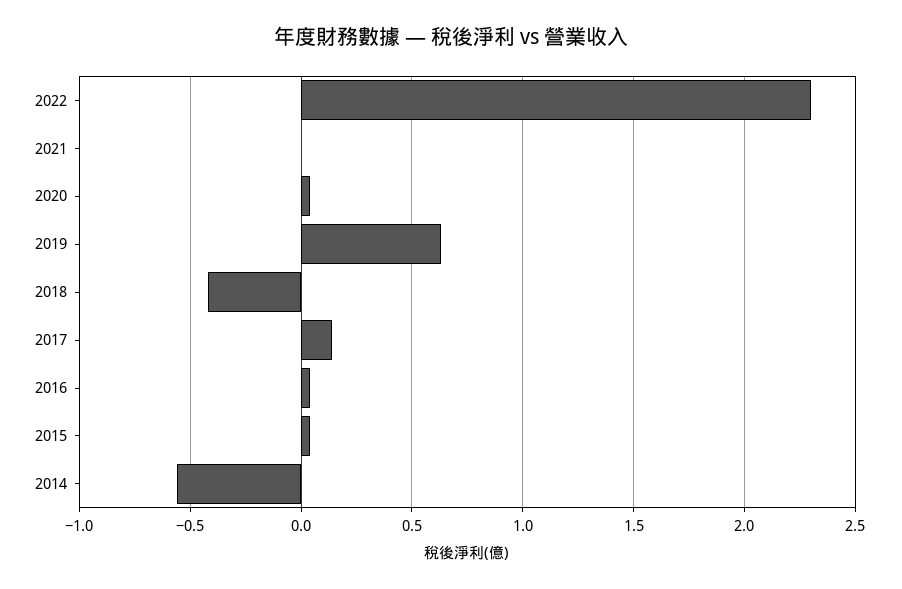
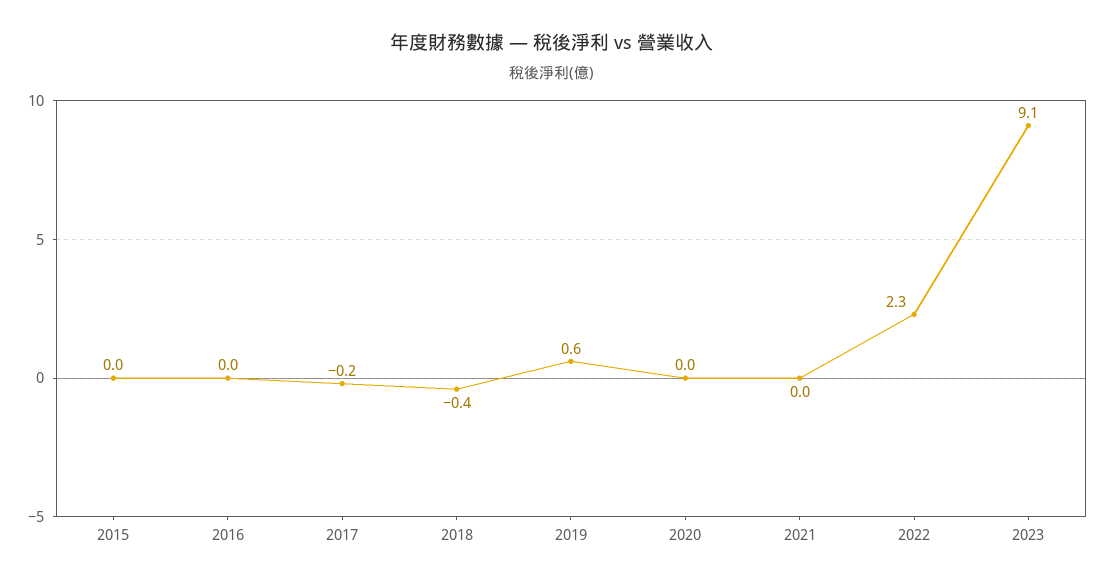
2017: 0.15 -> -0.2
2014: -0.55 -> none
2023: none -> 9.1

